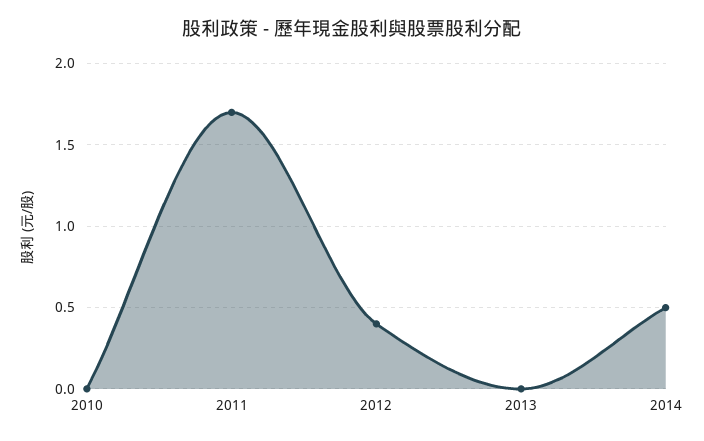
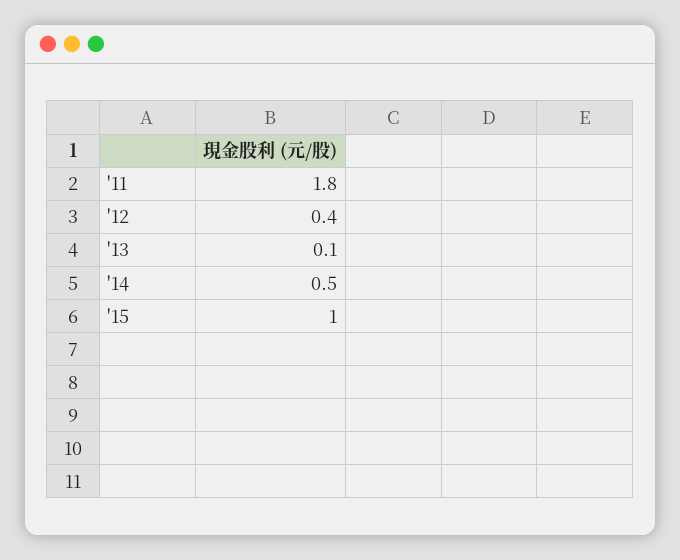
2010: 0 -> none
2011: 1.7 -> 1.8
2013: 0 -> 0.1
'15: none -> 1

